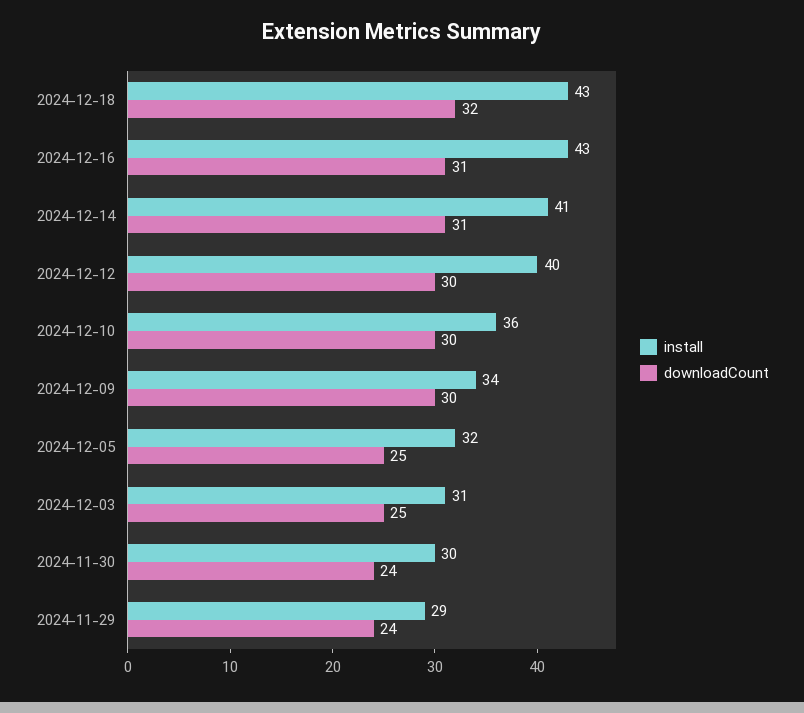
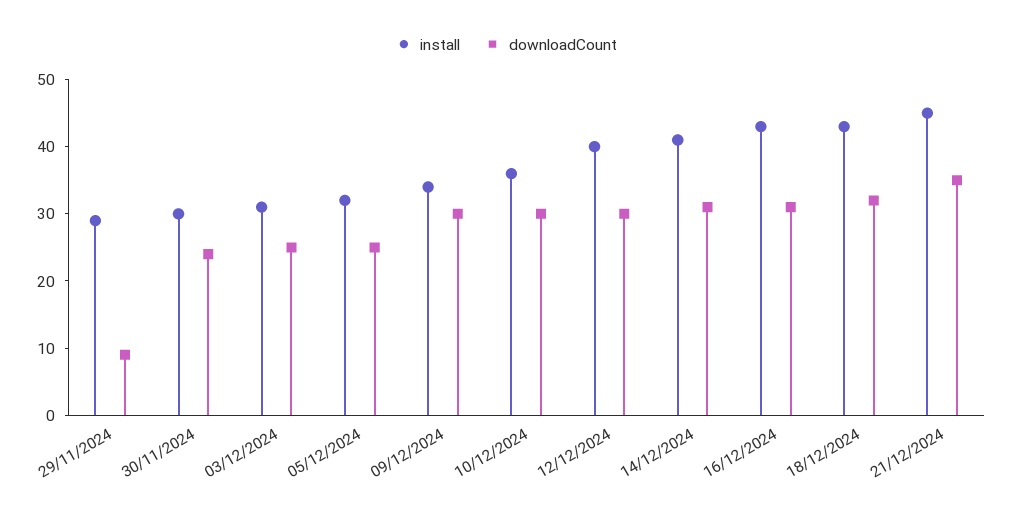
downloadCount, 2024-11-29: 24 -> 10
install, 21/12/2024: none -> 45
downloadCount, 21/12/2024: none -> 35

